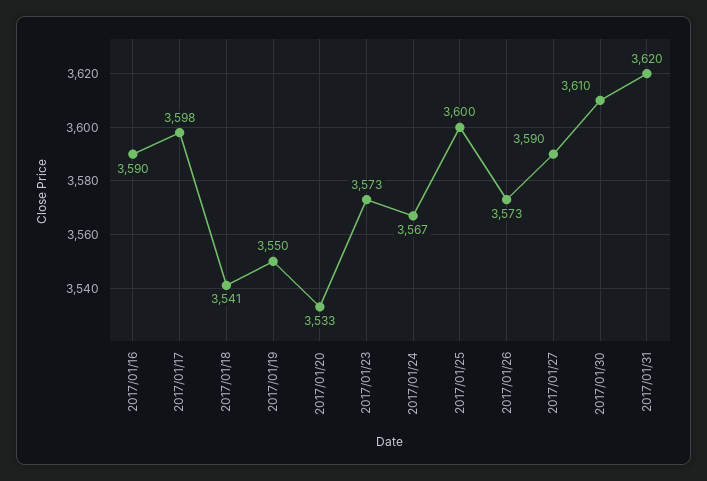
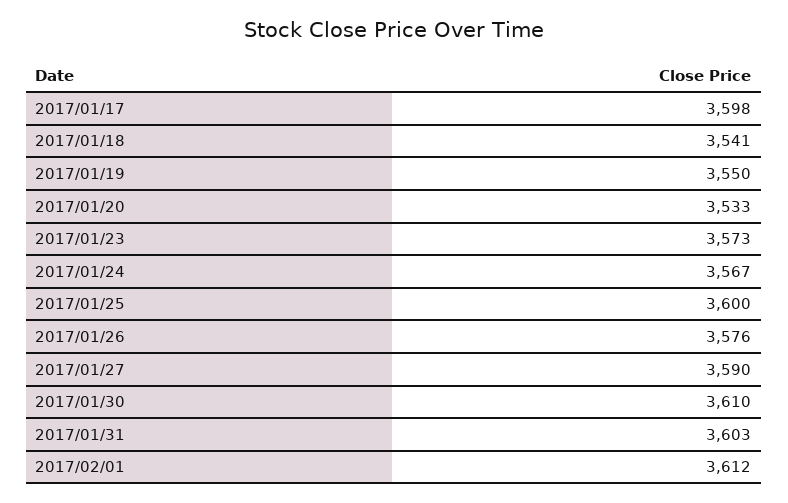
2017/01/16: 3590 -> none
2017/01/26: 3573 -> 3576
2017/01/31: 3620 -> 3603
2017/02/01: none -> 3612

